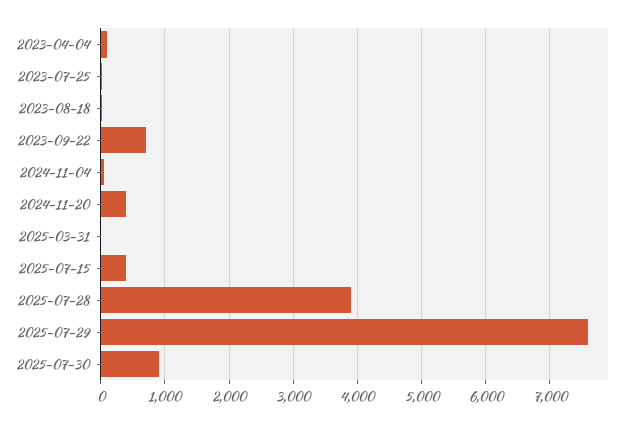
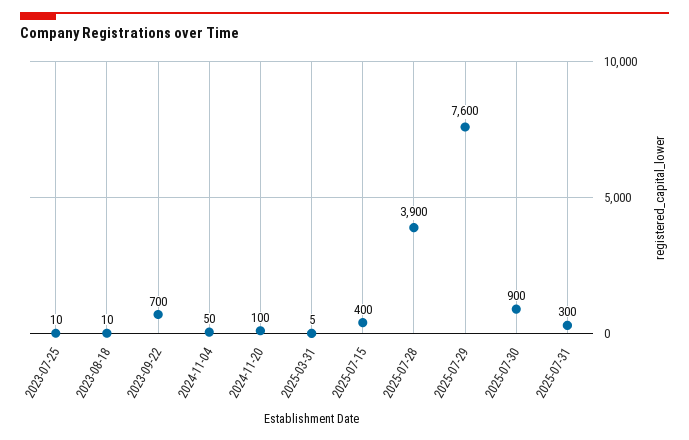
2023-04-04: 100 -> none
2024-11-20: 400 -> 100
2025-07-31: none -> 300

